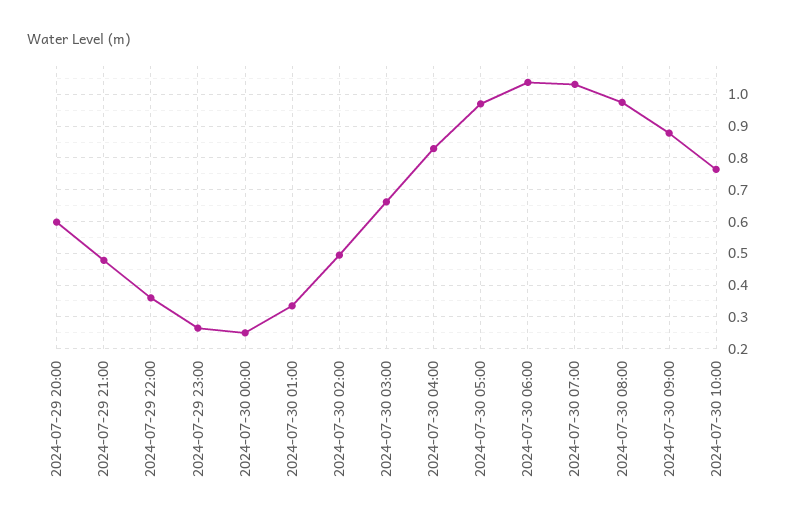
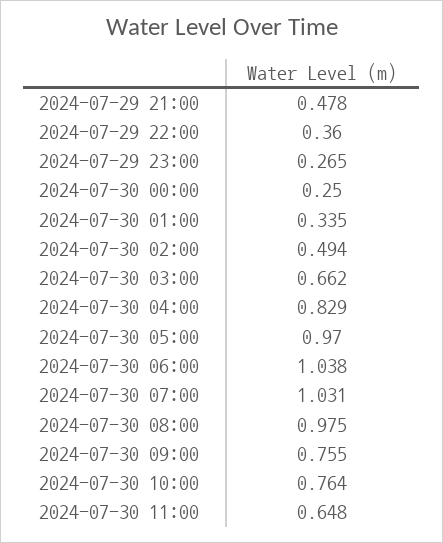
2024-07-29 20:00: 0.6 -> none
2024-07-30 09:00: 0.88 -> 0.755
2024-07-30 11:00: none -> 0.648

